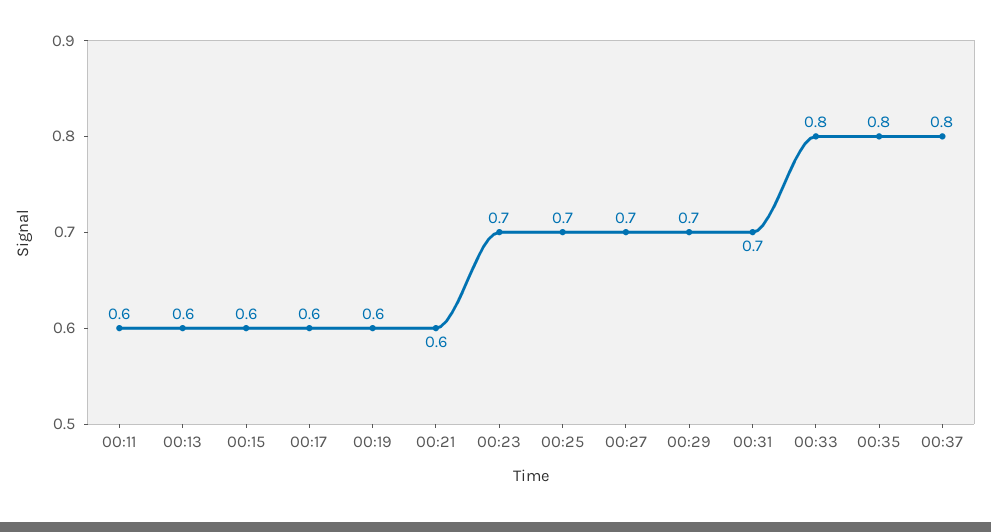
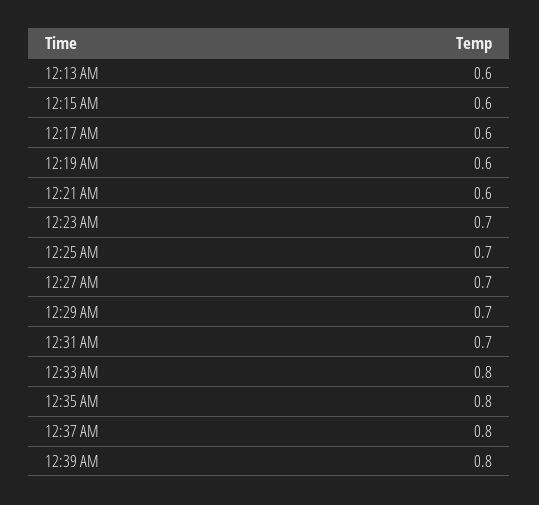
00:11: 0.6 -> none
12:39 AM: none -> 0.8

